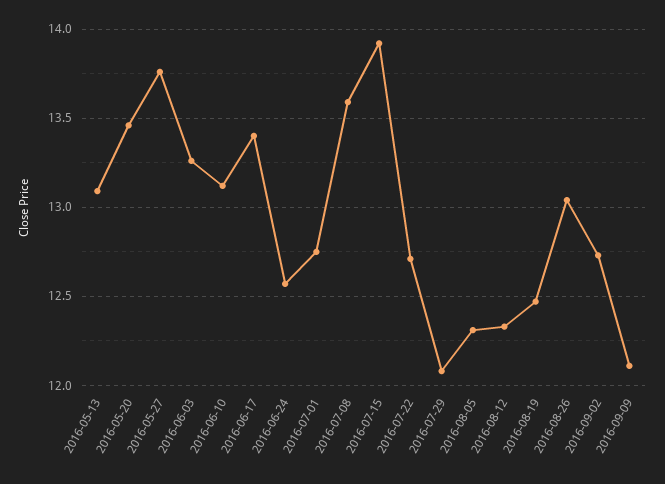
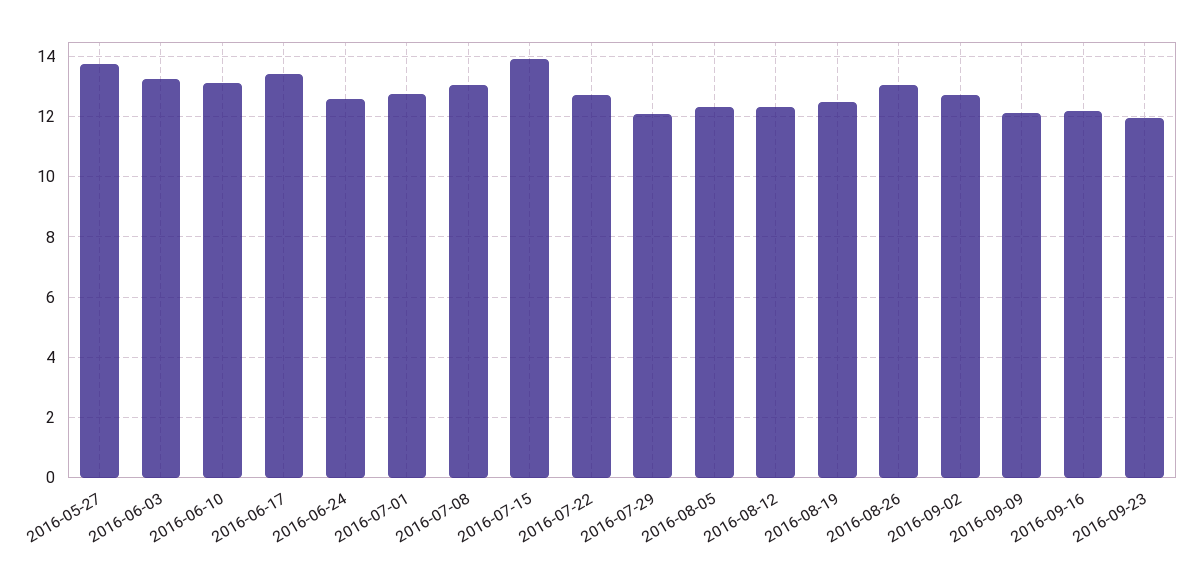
2016-05-13: 13.1 -> none
2016-05-20: 13.45 -> none
2016-07-08: 13.6 -> 13
2016-09-16: none -> 12.2
2016-09-23: none -> 12

